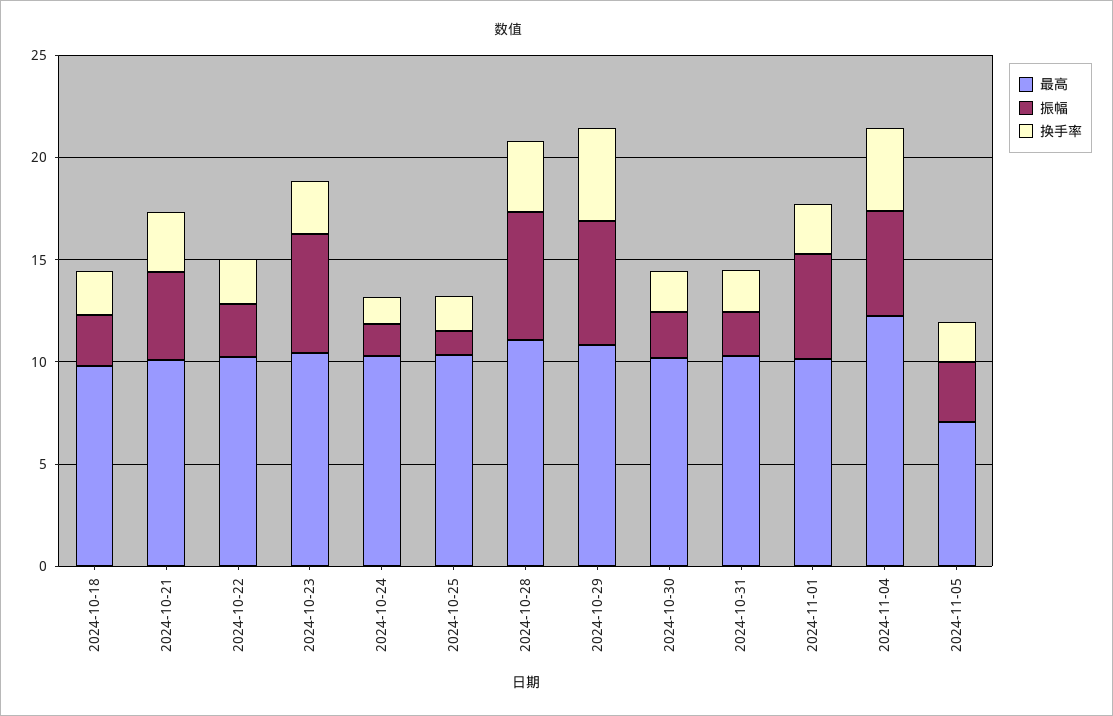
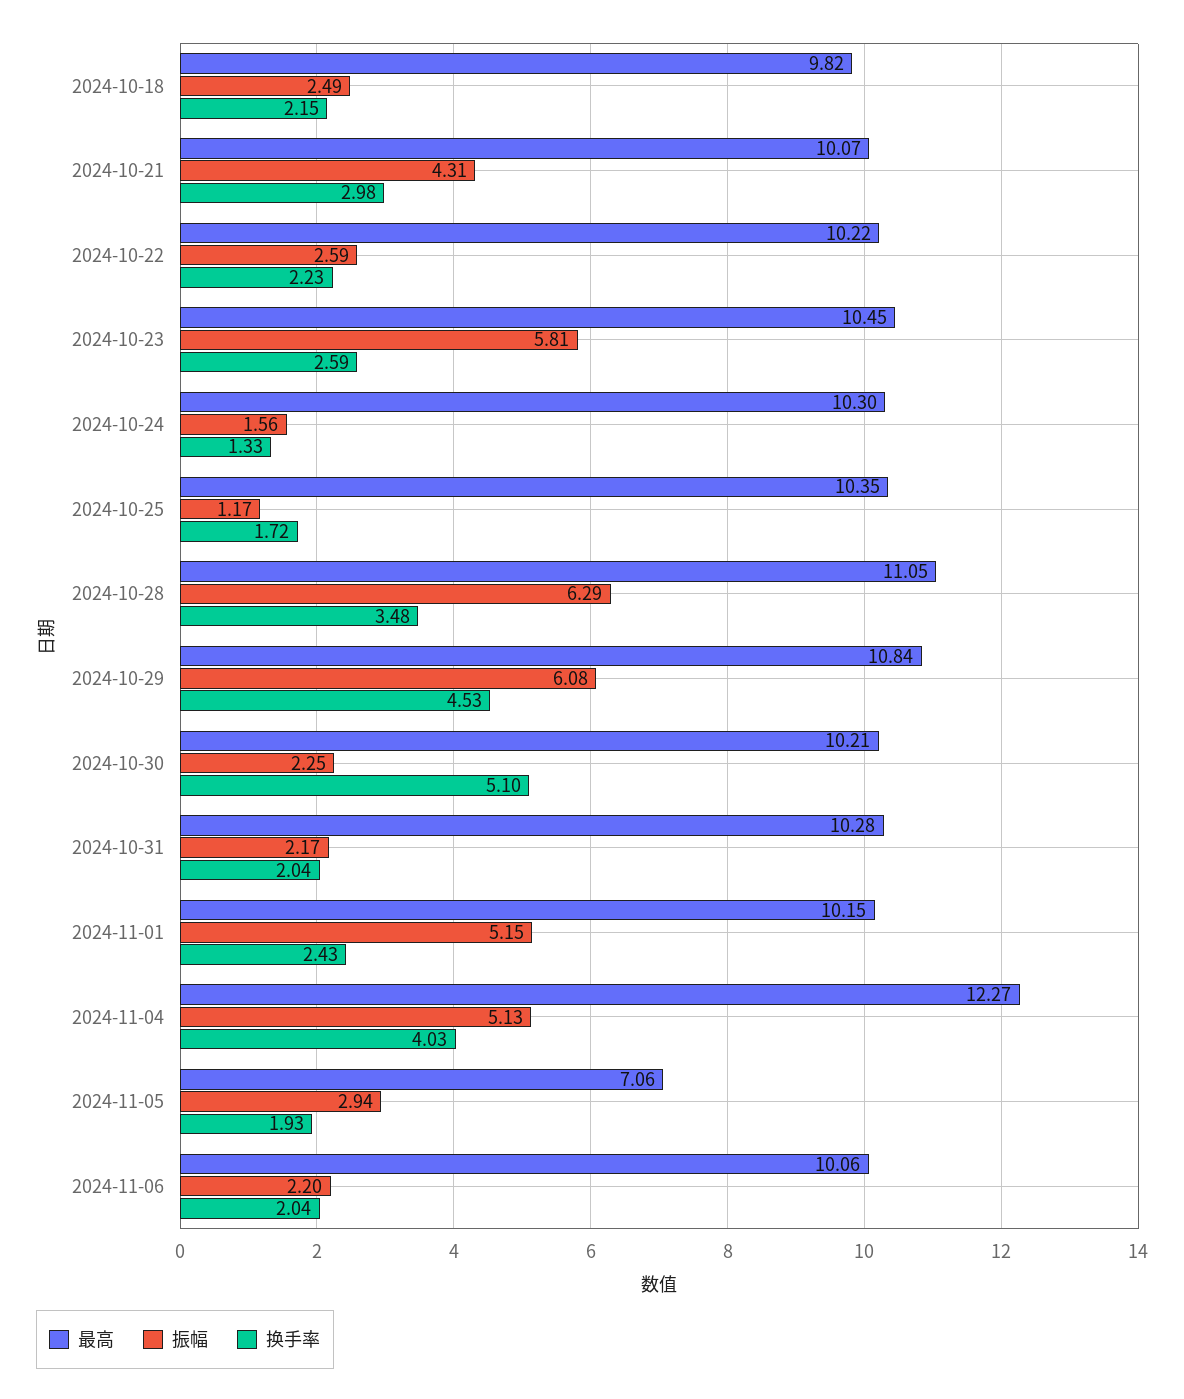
换手率, 2024-10-30: 2 -> 5.1
最高, 2024-11-06: none -> 10.06
振幅, 2024-11-06: none -> 2.2
换手率, 2024-11-06: none -> 2.04

